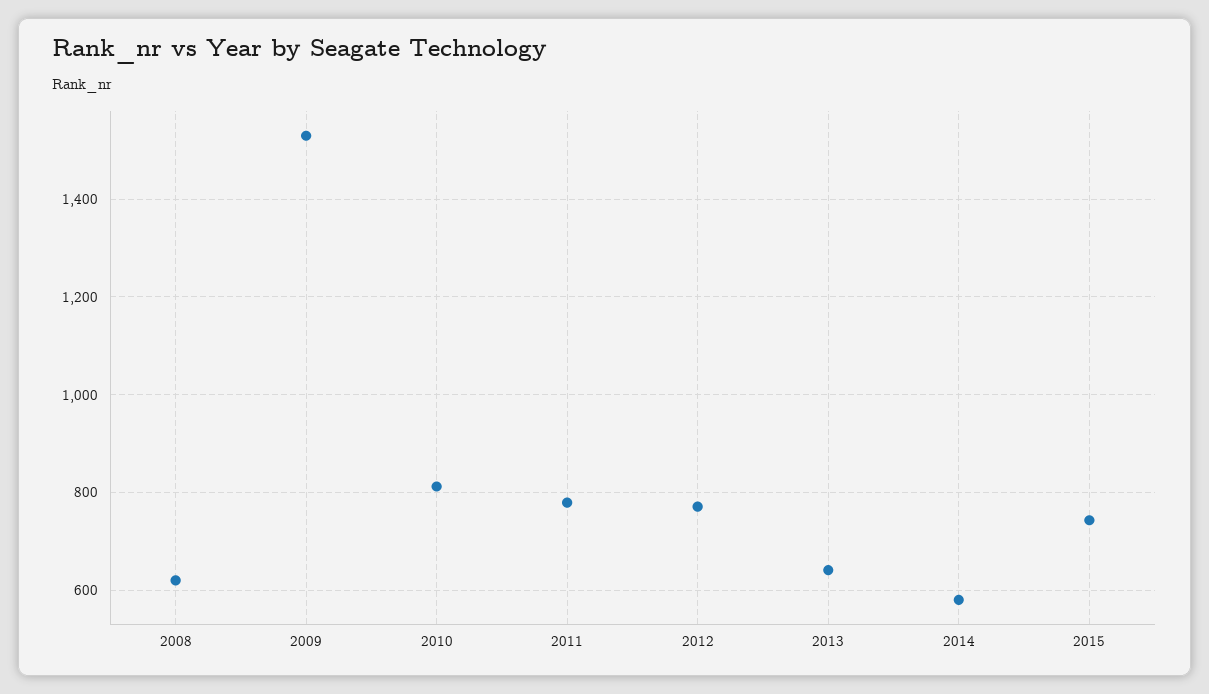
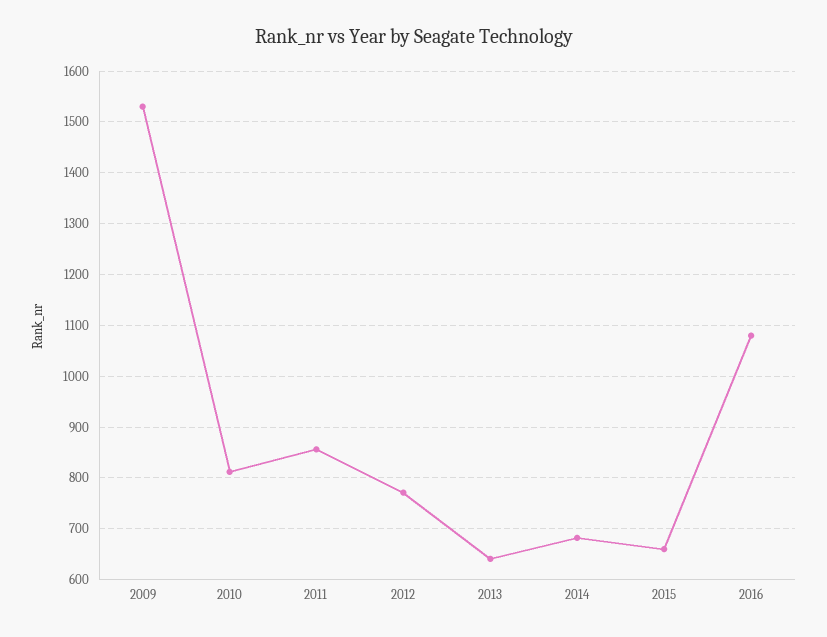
2008: 620 -> none
2011: 780 -> 860
2014: 580 -> 680
2015: 740 -> 660
2016: none -> 1080

